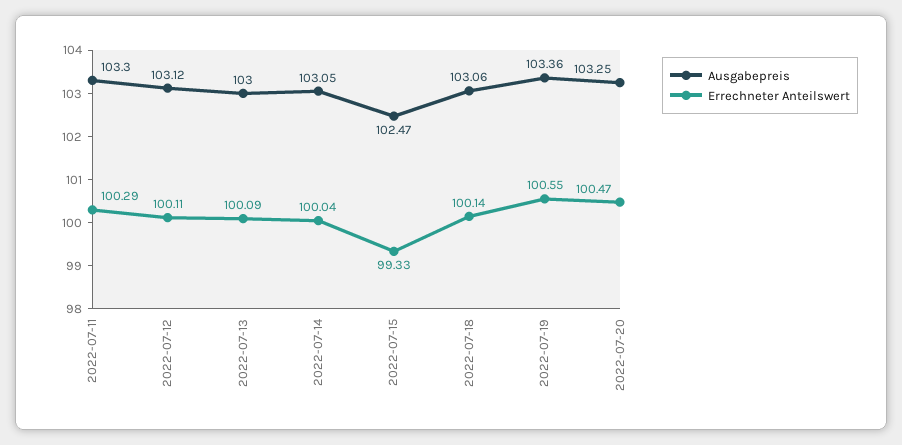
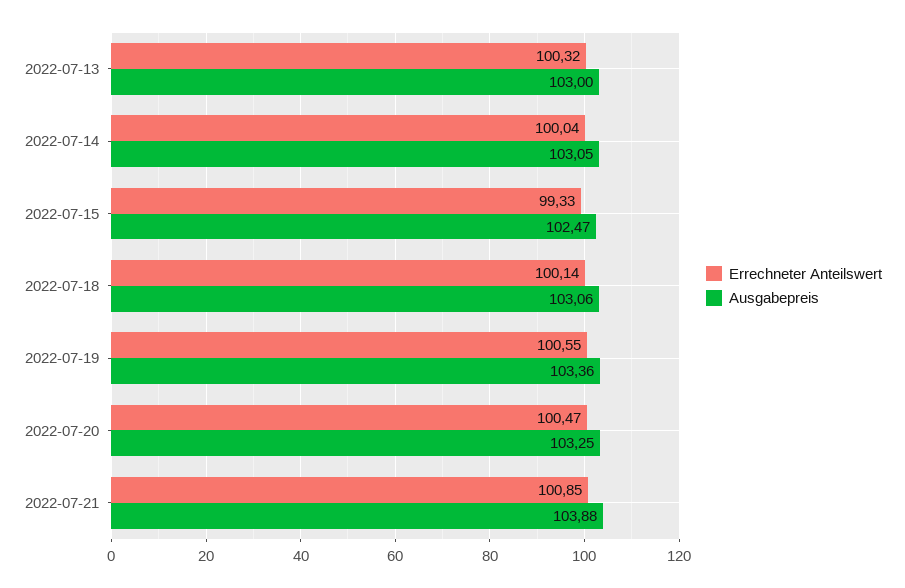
Ausgabepreis, 2022-07-11: 103.3 -> none
Errechneter Anteilswert, 2022-07-11: 100.29 -> none
Ausgabepreis, 2022-07-12: 103.12 -> none
Errechneter Anteilswert, 2022-07-12: 100.11 -> none
Errechneter Anteilswert, 2022-07-13: 100.09 -> 100.32
Errechneter Anteilswert, 2022-07-21: none -> 100.85
Ausgabepreis, 2022-07-21: none -> 103.88

